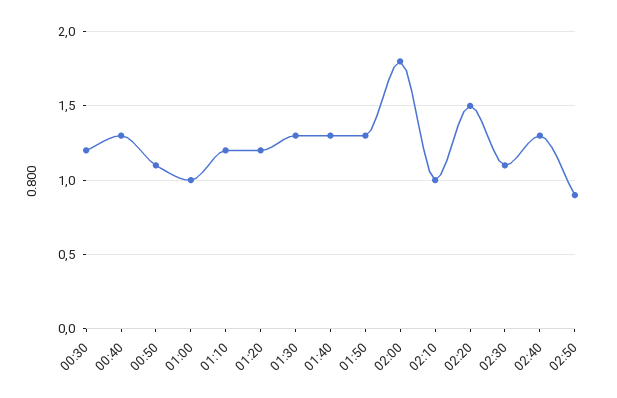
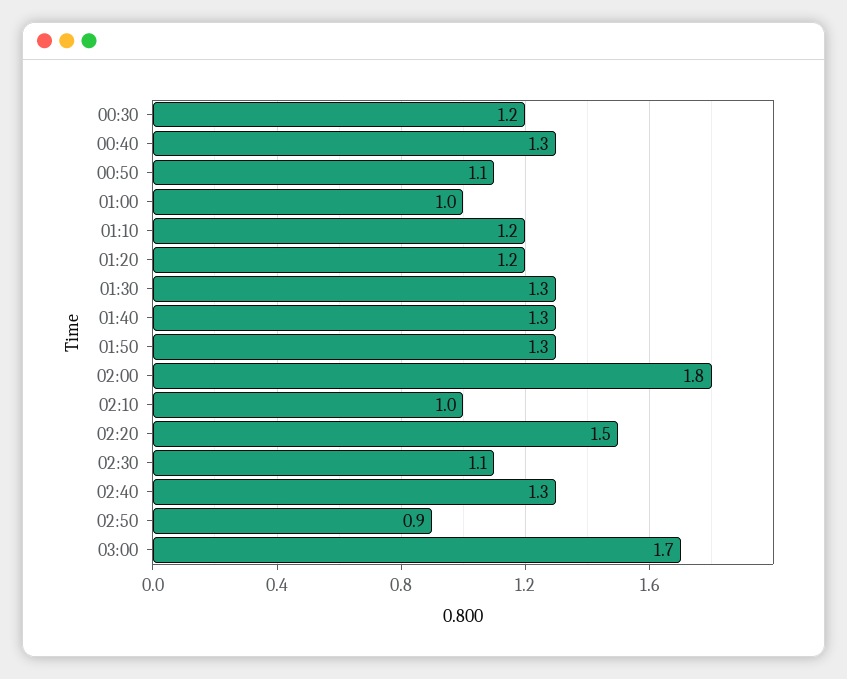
03:00: none -> 1.7

